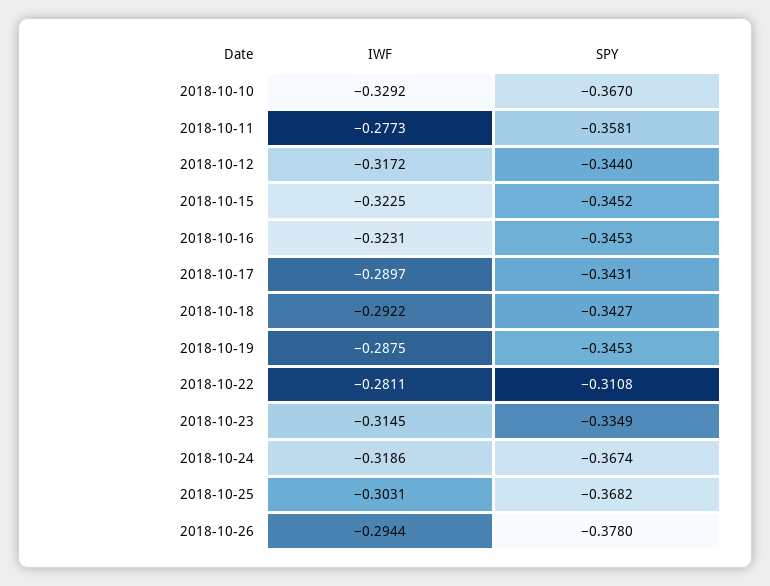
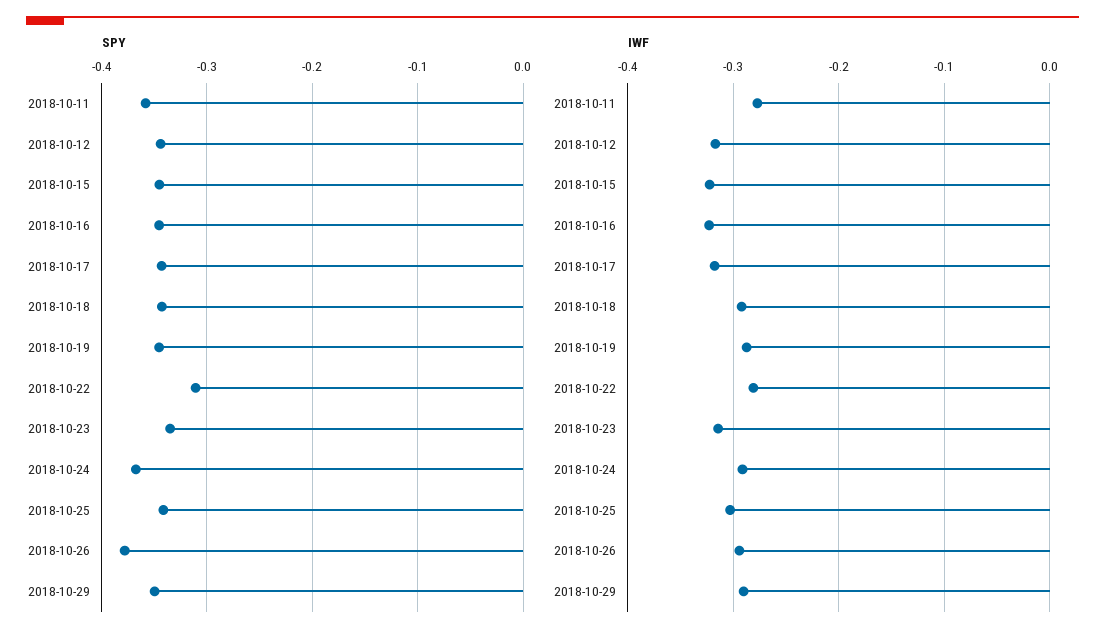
IWF, 2018-10-10: -0.3292 -> none
SPY, 2018-10-10: -0.367 -> none
IWF, 2018-10-17: -0.2897 -> -0.32
IWF, 2018-10-24: -0.3186 -> -0.29
SPY, 2018-10-25: -0.3682 -> -0.34
SPY, 2018-10-29: none -> -0.35
IWF, 2018-10-29: none -> -0.29

